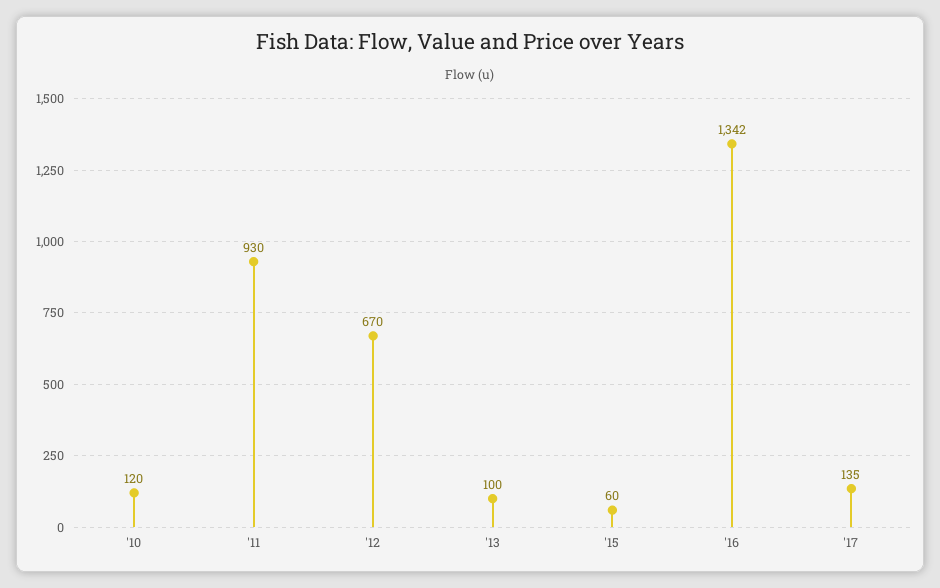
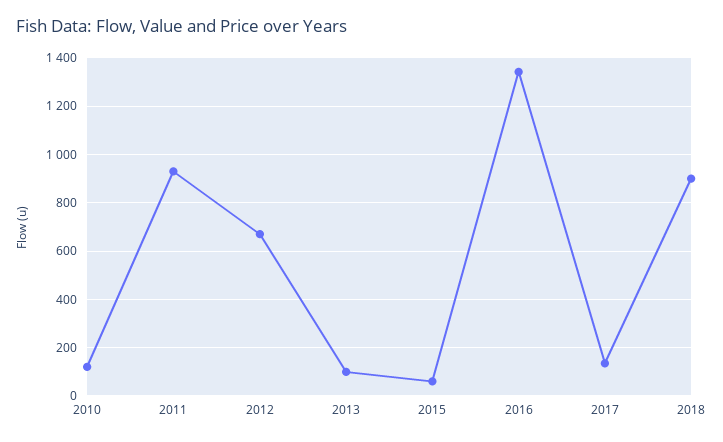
2018: none -> 900

